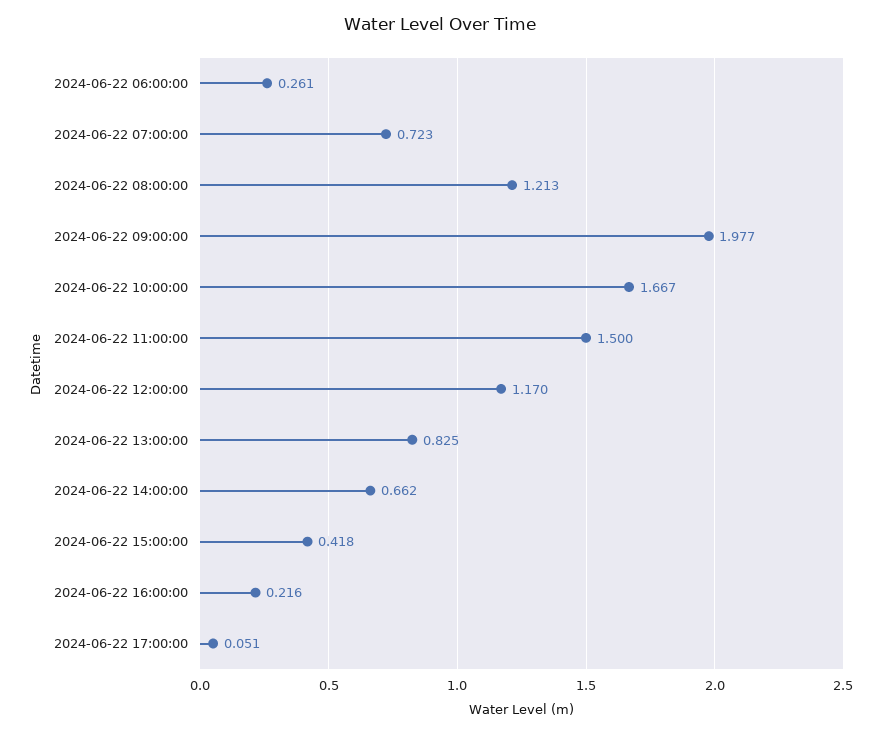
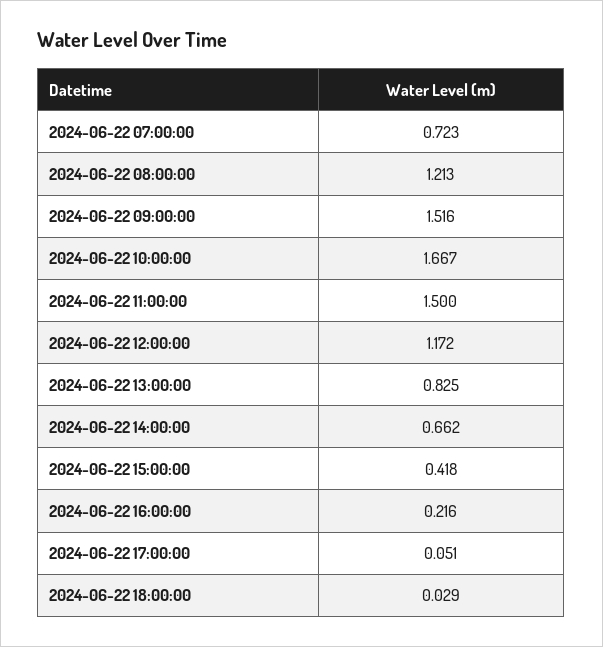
2024-06-22 06:00:00: 0.261 -> none
2024-06-22 09:00:00: 1.977 -> 1.516
2024-06-22 12:00:00: 1.17 -> 1.172
2024-06-22 18:00:00: none -> 0.029

